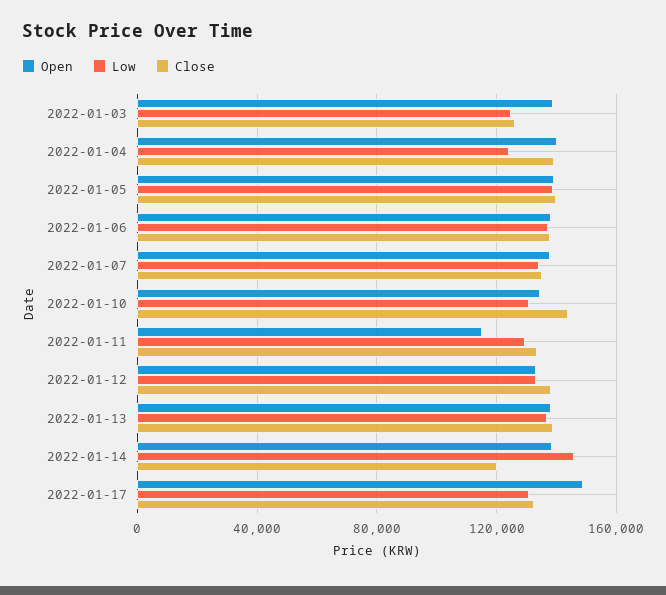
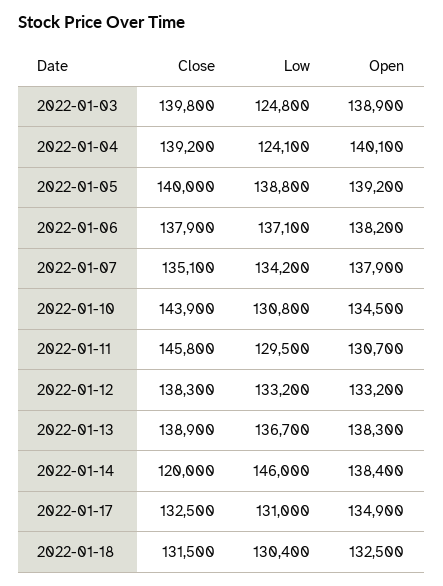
Close, 2022-01-03: 125000 -> 139800
Open, 2022-01-11: 115000 -> 130700
Close, 2022-01-11: 135000 -> 145800
Open, 2022-01-17: 150000 -> 134900
Close, 2022-01-18: none -> 131500
Low, 2022-01-18: none -> 130400
Open, 2022-01-18: none -> 132500

